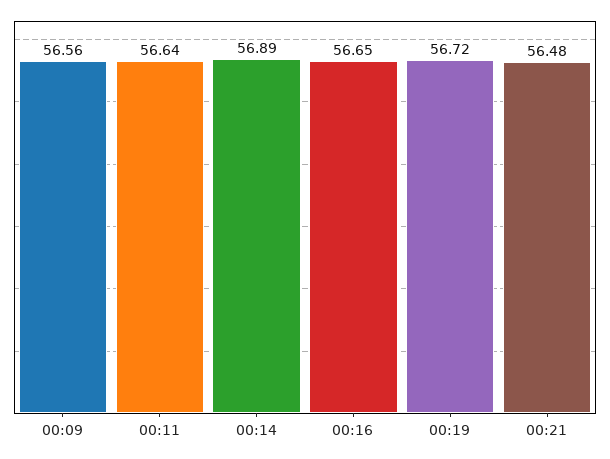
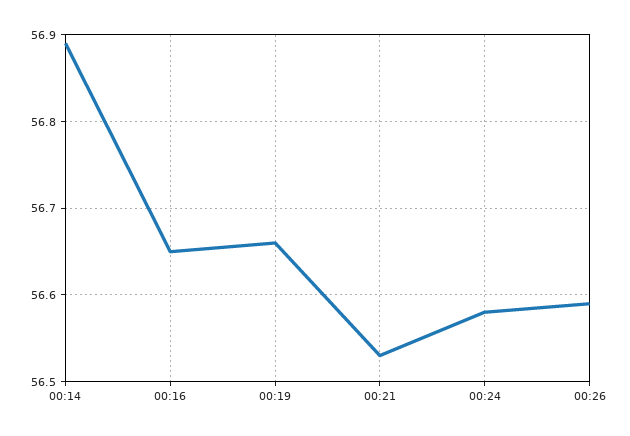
00:09: 56.56 -> none
00:11: 56.64 -> none
00:19: 56.72 -> 56.66
00:21: 56.48 -> 56.53
00:24: none -> 56.58
00:26: none -> 56.59

